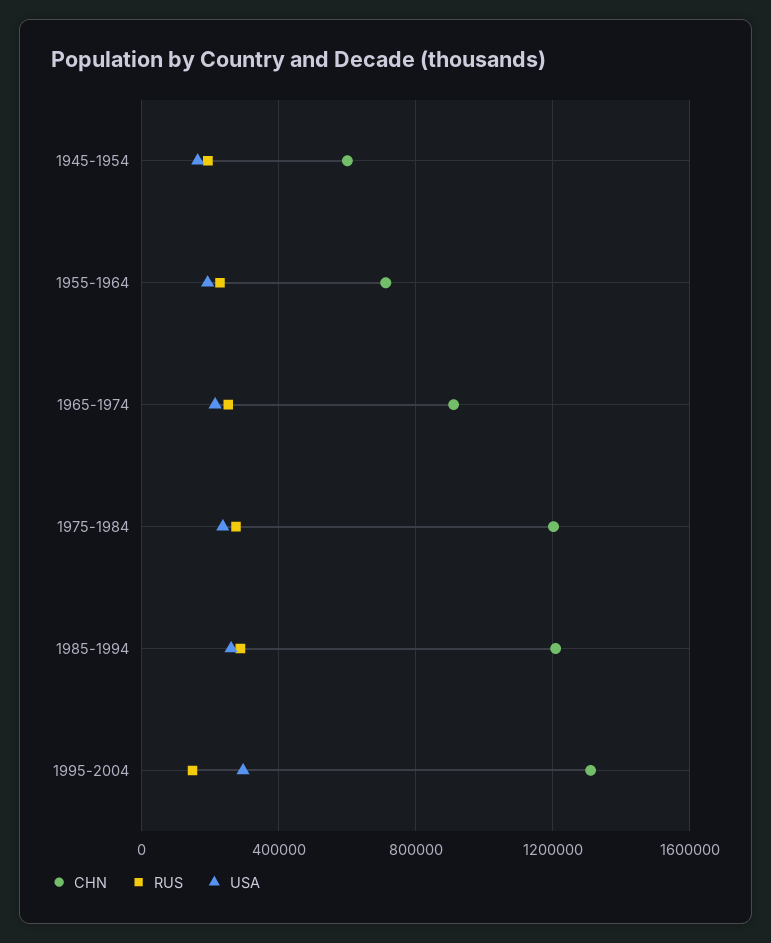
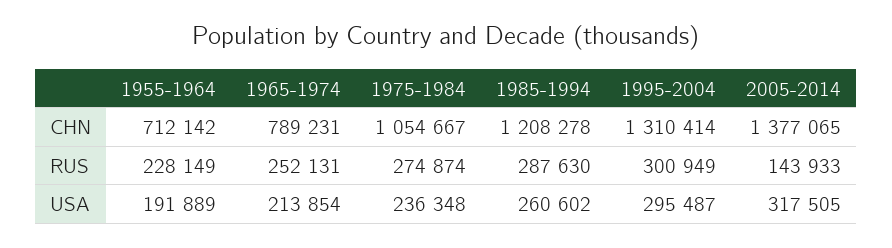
CHN, 1945-1954: 600000 -> none
RUS, 1945-1954: 200000 -> none
USA, 1945-1954: 150000 -> none
CHN, 1965-1974: 900000 -> 789231
CHN, 1975-1984: 1200000 -> 1054667
RUS, 1995-2004: 150000 -> 300949
CHN, 2005-2014: none -> 1377065
RUS, 2005-2014: none -> 143933
USA, 2005-2014: none -> 317505

